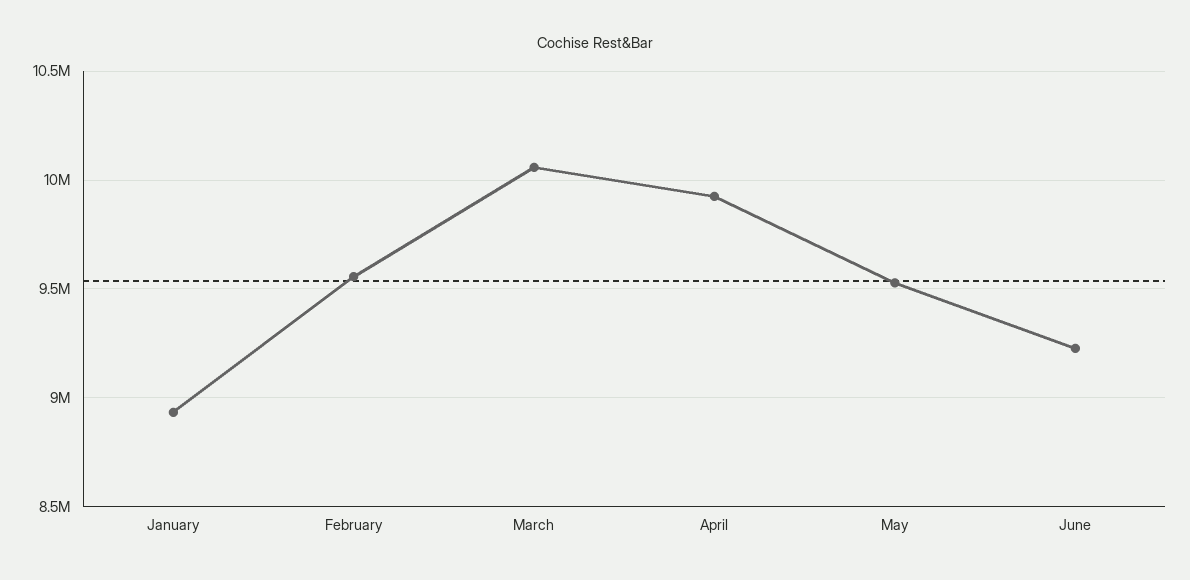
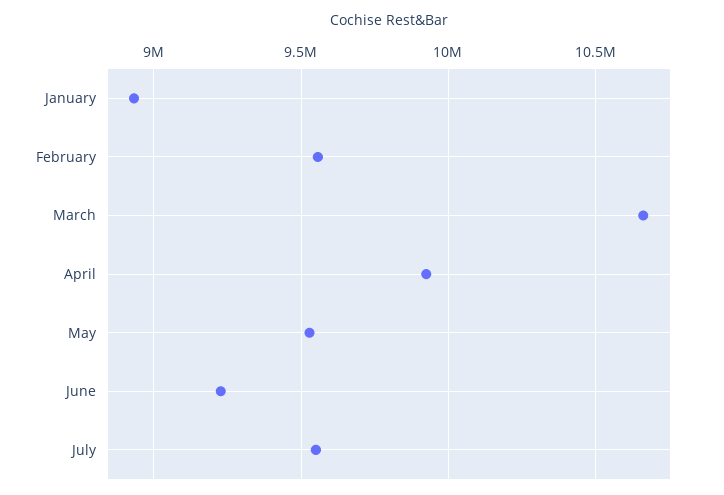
March: 10050000 -> 10650000
July: none -> 9550000

